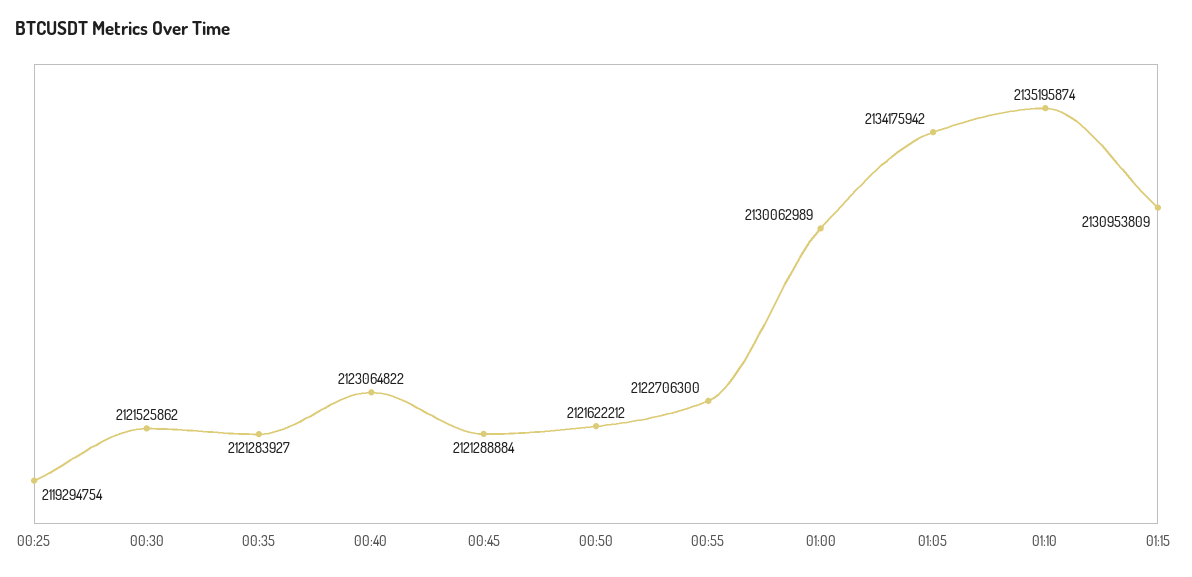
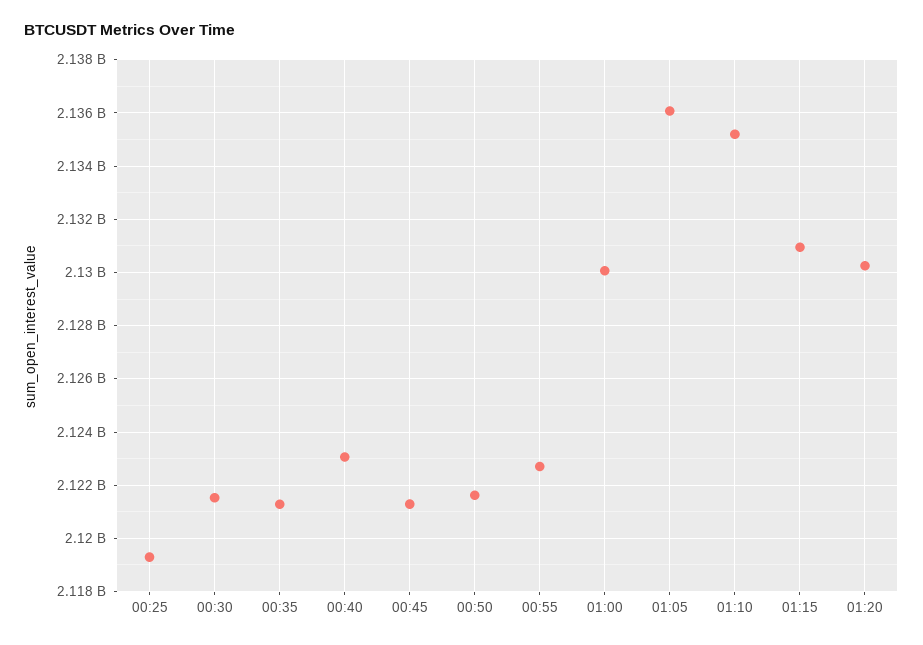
01:05: 2134175942 -> 2136000000
01:20: none -> 2130250000

